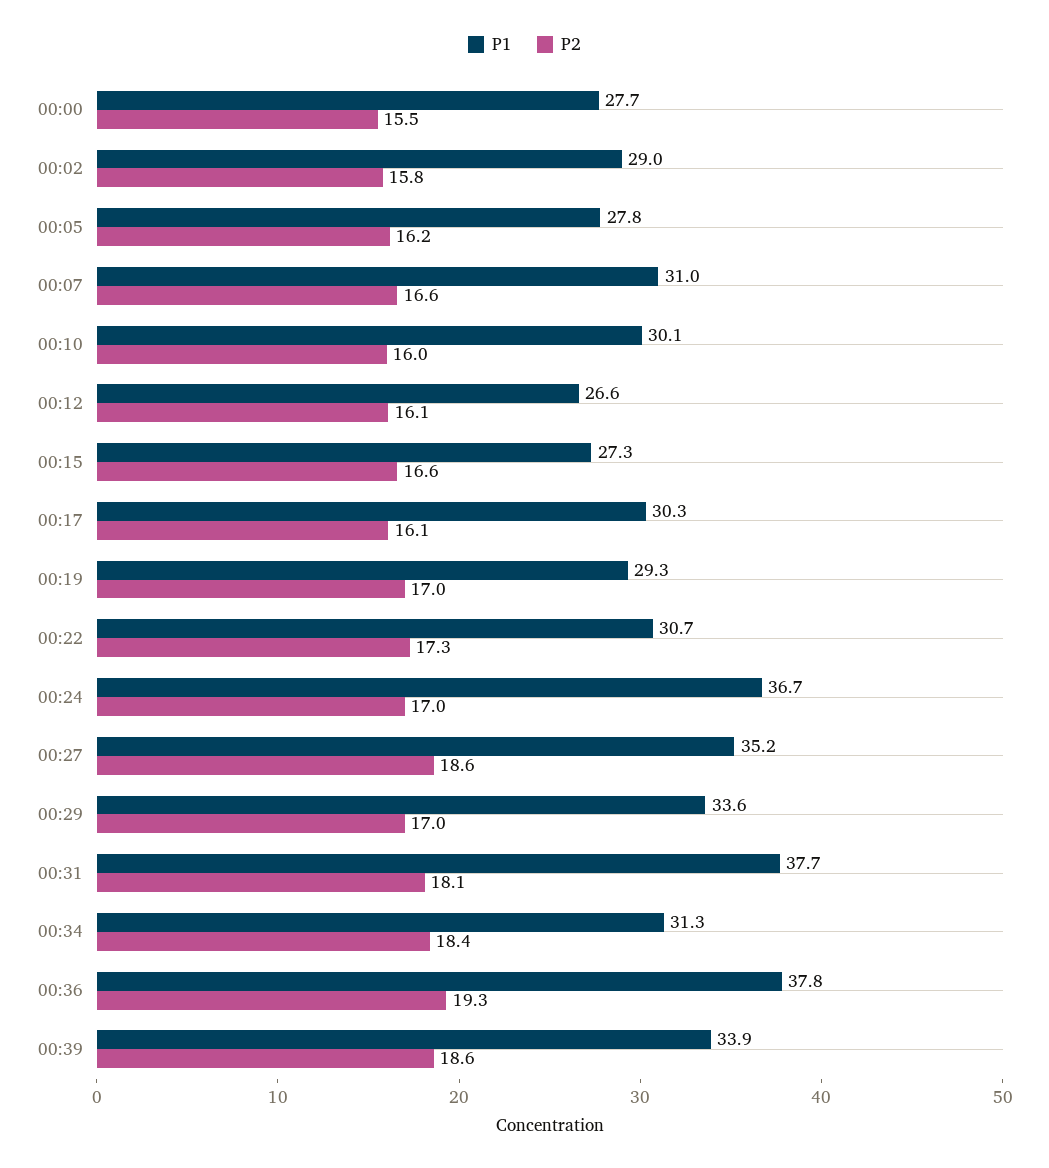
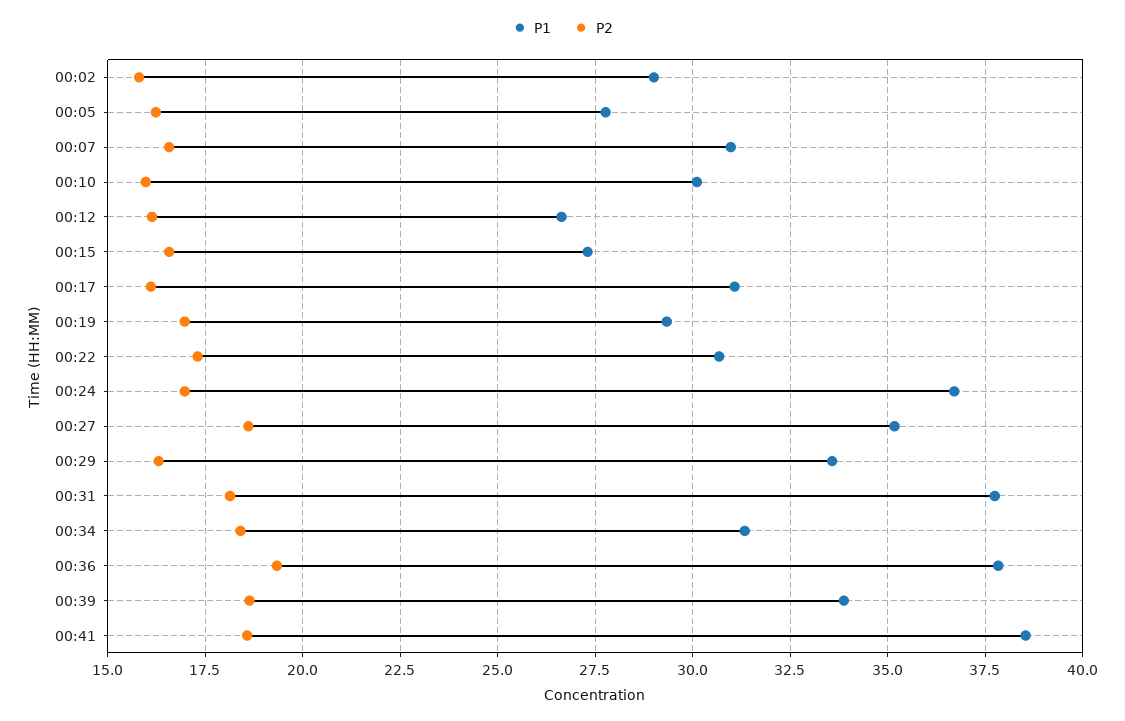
P1, 00:00: 27.7 -> none
P2, 00:00: 15.5 -> none
P1, 00:17: 30.3 -> 31
P2, 00:29: 17 -> 16.25
P1, 00:41: none -> 38.5
P2, 00:41: none -> 18.5

